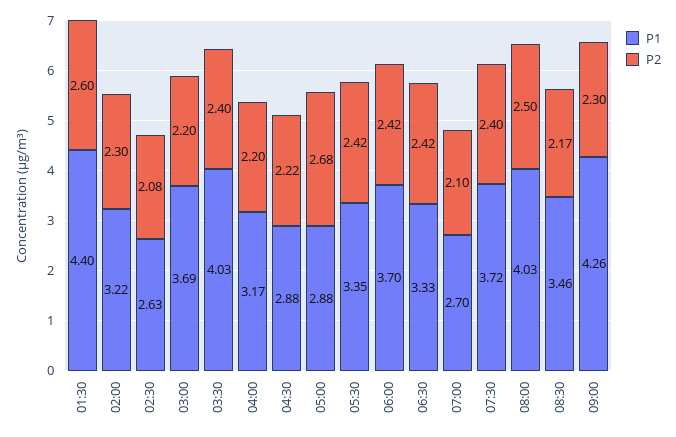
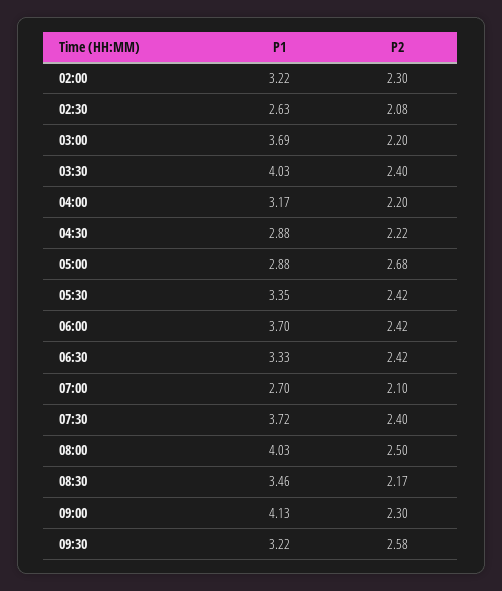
P1, 01:30: 4.4 -> none
P2, 01:30: 2.6 -> none
P1, 09:00: 4.26 -> 4.13
P1, 09:30: none -> 3.22
P2, 09:30: none -> 2.58

